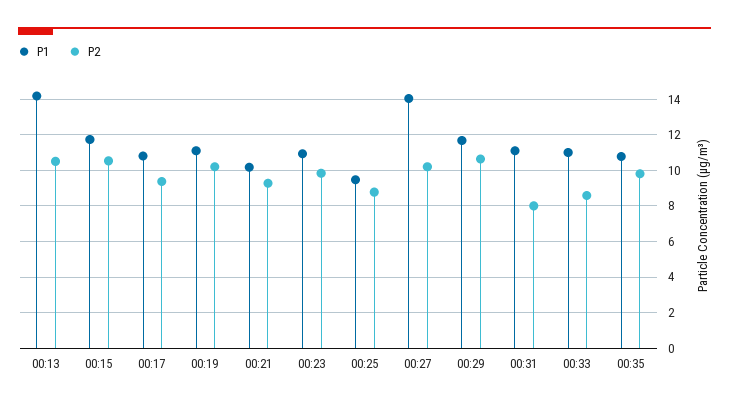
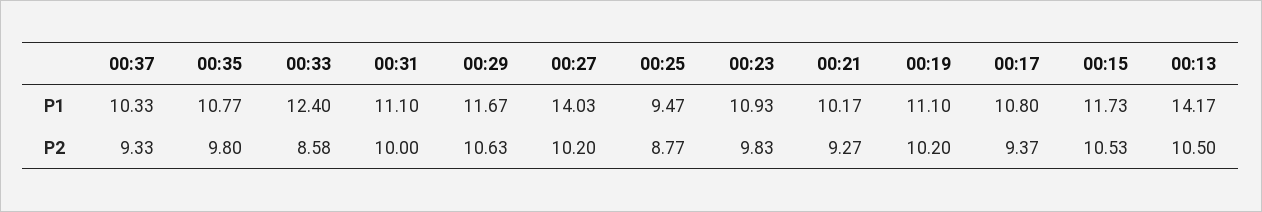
P2, 00:31: 8 -> 10
P1, 00:33: 11 -> 12.4
P1, 00:37: none -> 10.33
P2, 00:37: none -> 9.33

